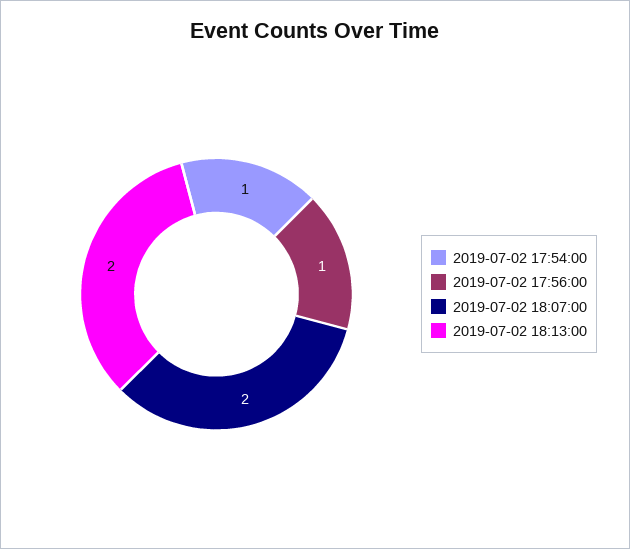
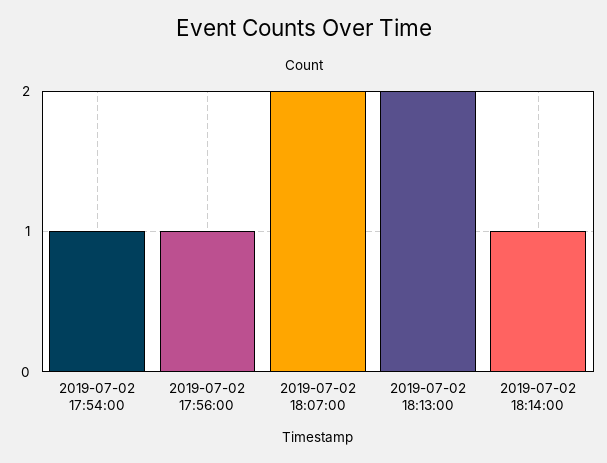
2019-07-02 18:14:00: none -> 1

